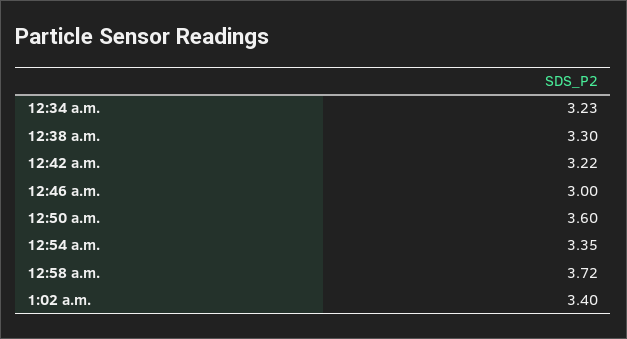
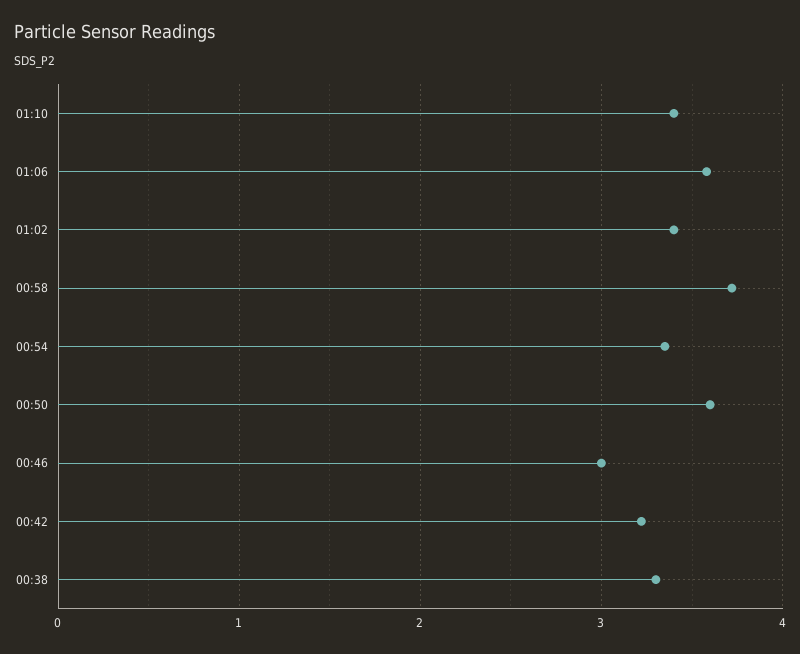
12:34 a.m.: 3.23 -> none
01:10: none -> 3.4
01:06: none -> 3.6

